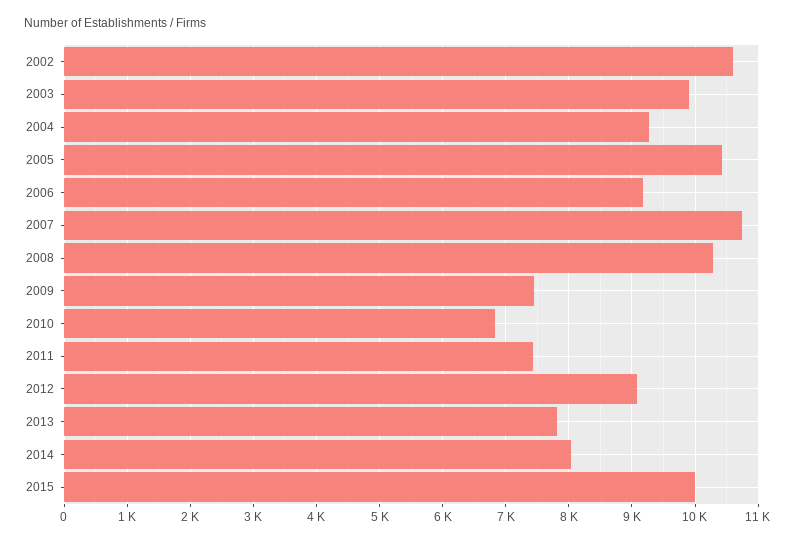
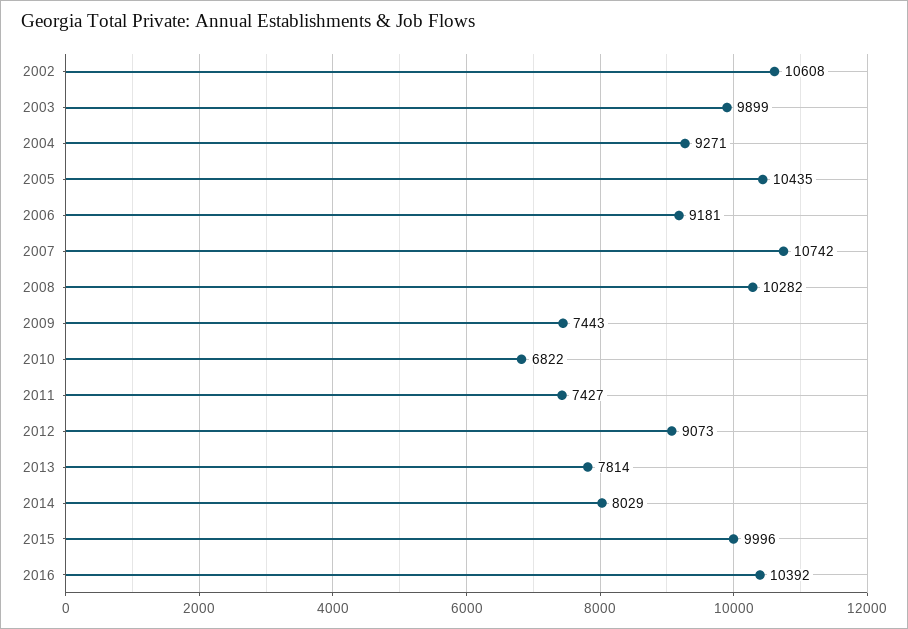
2016: none -> 10392

